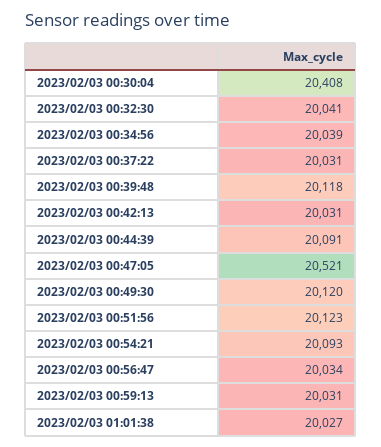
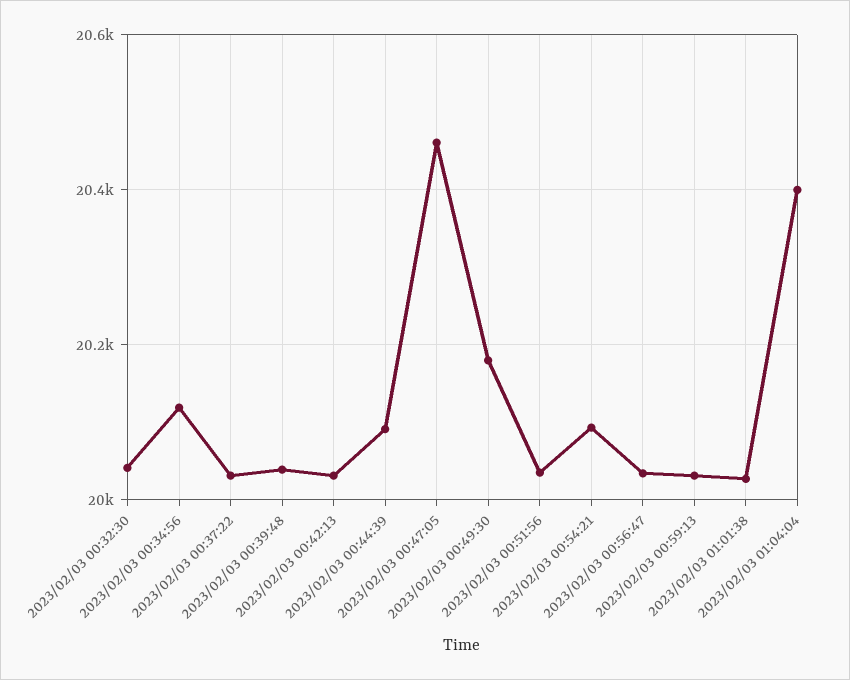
2023/02/03 00:30:04: 20408 -> none
2023/02/03 00:34:56: 20039 -> 20120
2023/02/03 00:39:48: 20118 -> 20040
2023/02/03 00:47:05: 20521 -> 20460
2023/02/03 00:49:30: 20120 -> 20180
2023/02/03 00:51:56: 20123 -> 20040
2023/02/03 01:04:04: none -> 20400

